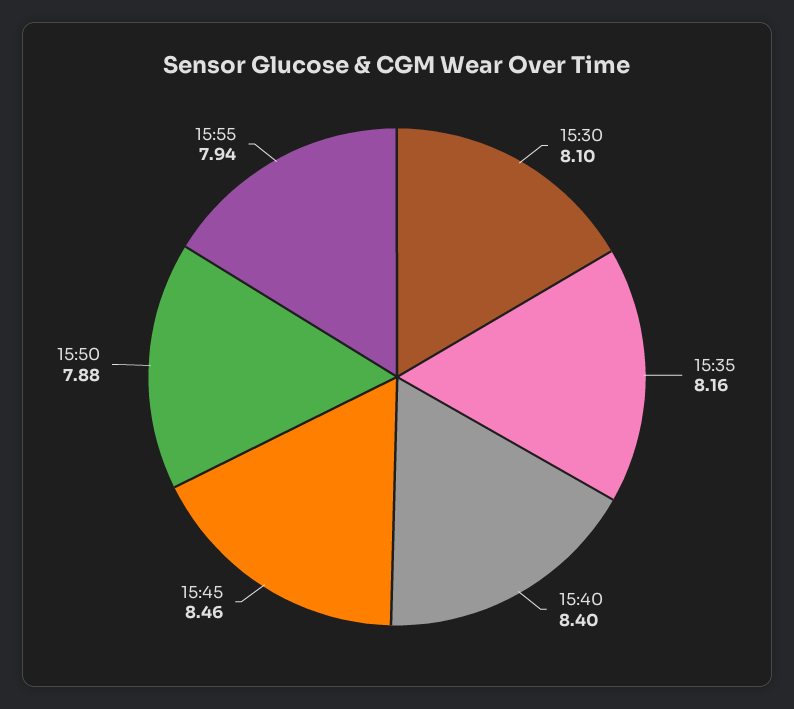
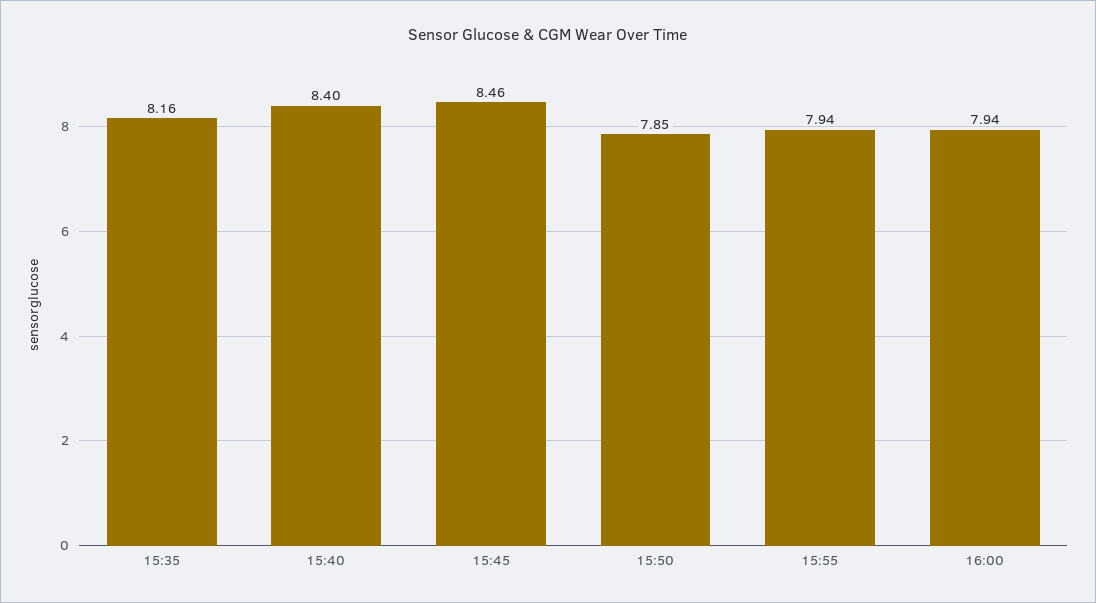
15:30: 8.1 -> none
15:50: 7.88 -> 7.85
16:00: none -> 7.94

